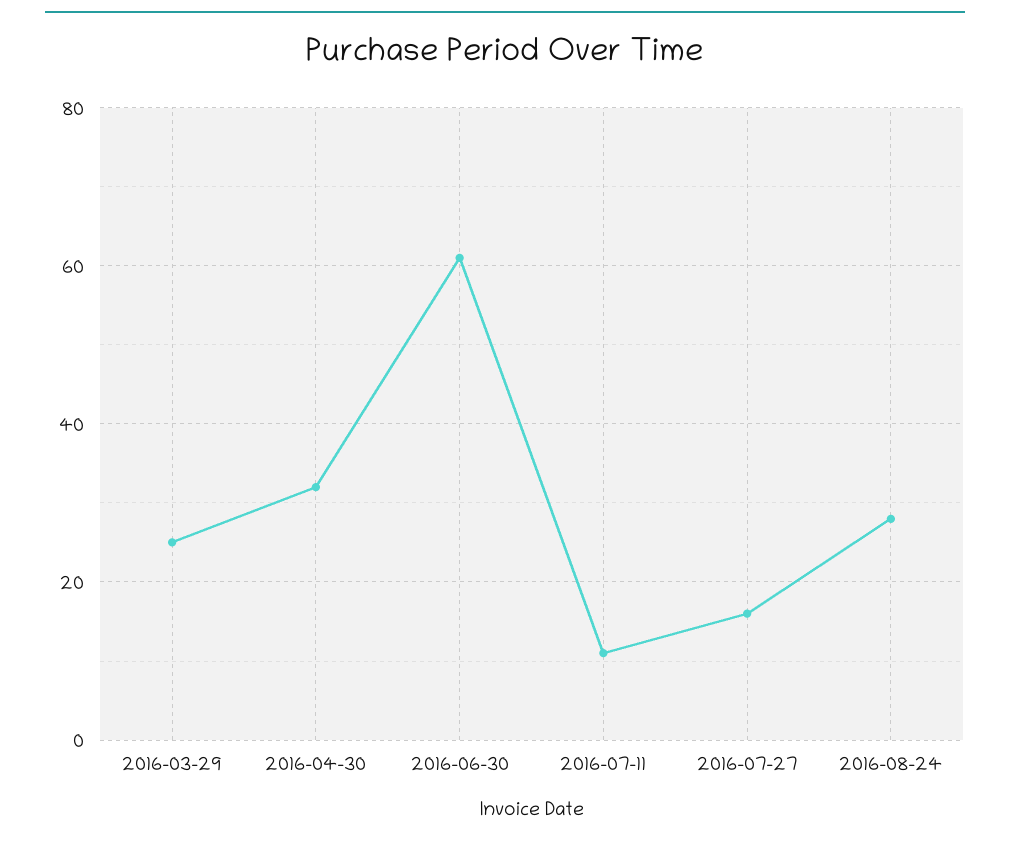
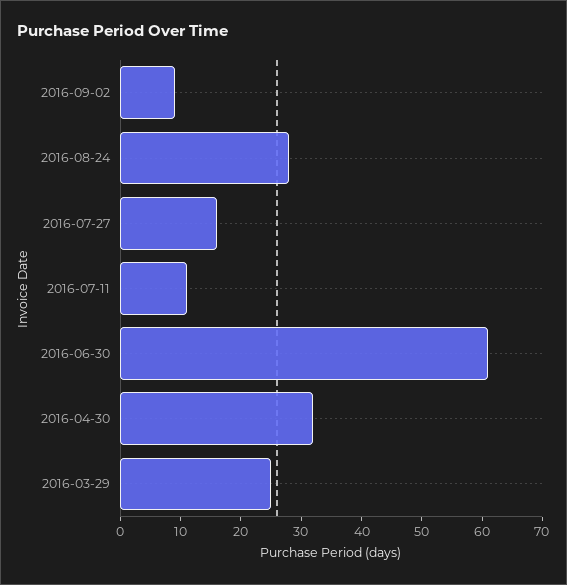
2016-09-02: none -> 10

